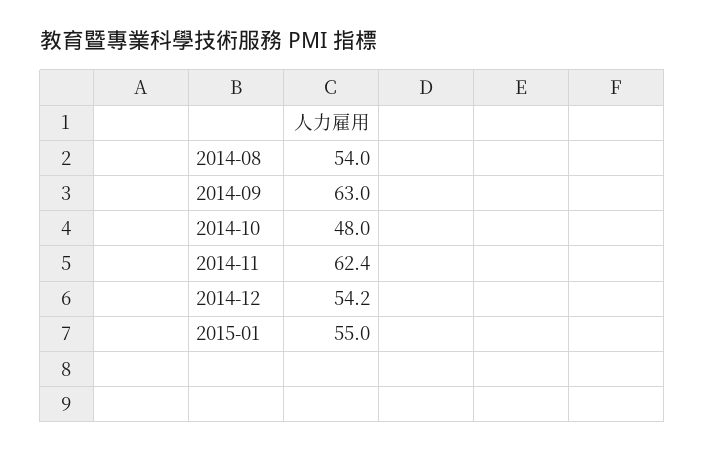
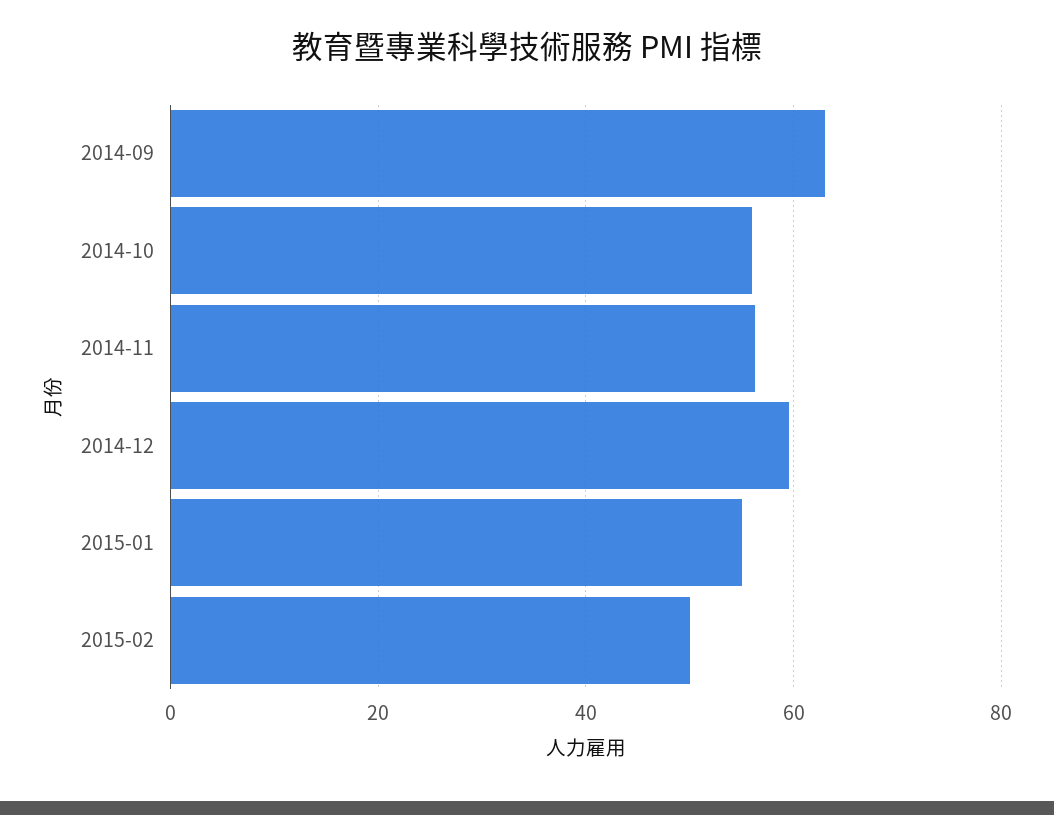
2014-08: 54 -> none
2014-10: 48 -> 56
2014-11: 62.4 -> 56
2014-12: 54.2 -> 60
2015-02: none -> 50

